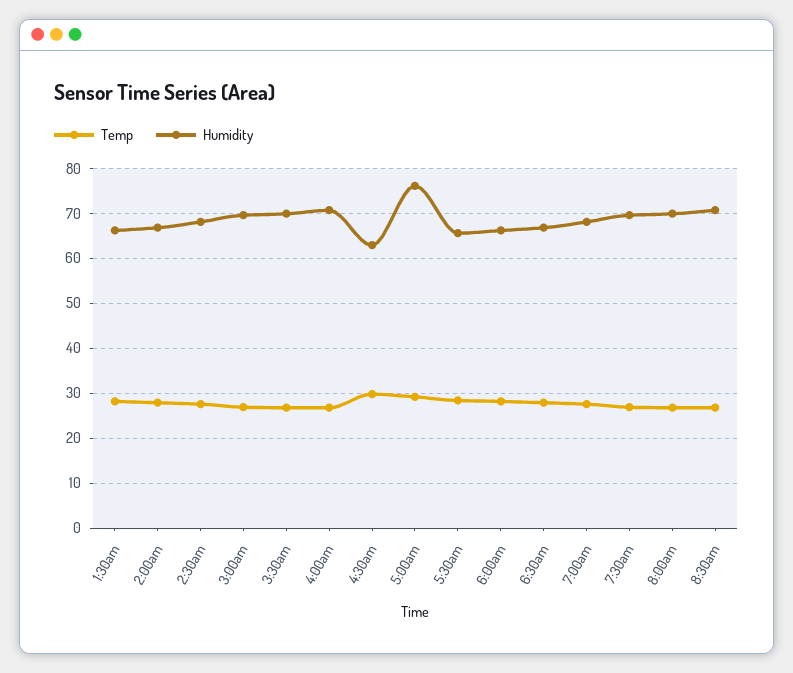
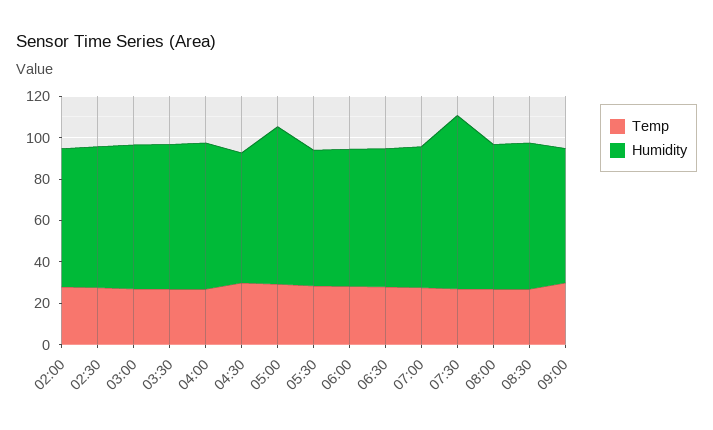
Temp, 1:30am: 28 -> none
Humidity, 1:30am: 66 -> none
Humidity, 7:30am: 70 -> 85
Temp, 09:00: none -> 30
Humidity, 09:00: none -> 65

